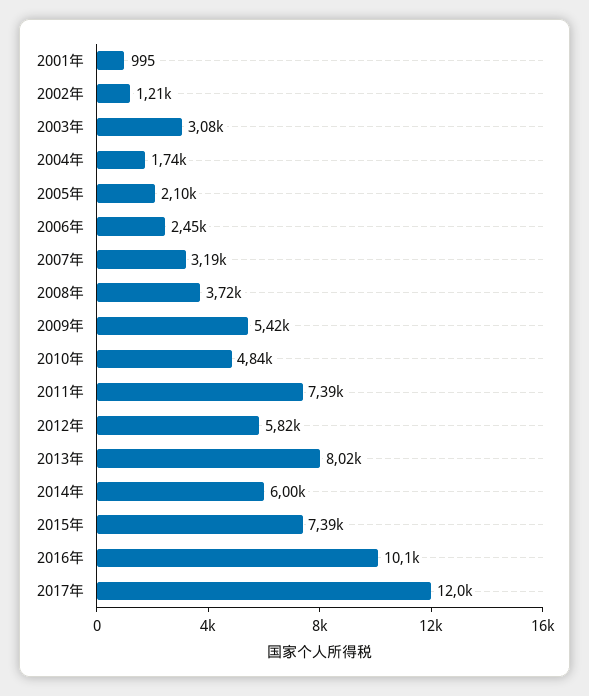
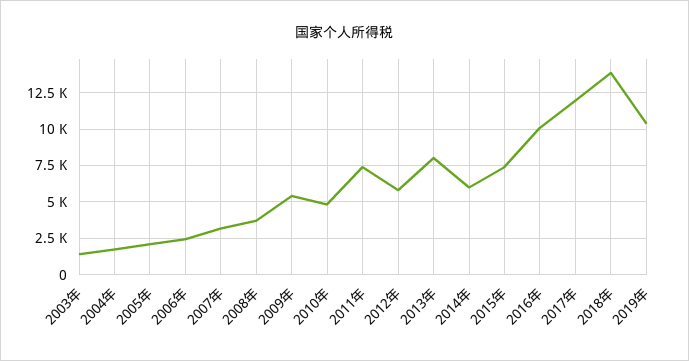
2001年: 995 -> none
2002年: 1210 -> none
2003年: 3080 -> 1500
2018年: none -> 14000
2019年: none -> 10500

